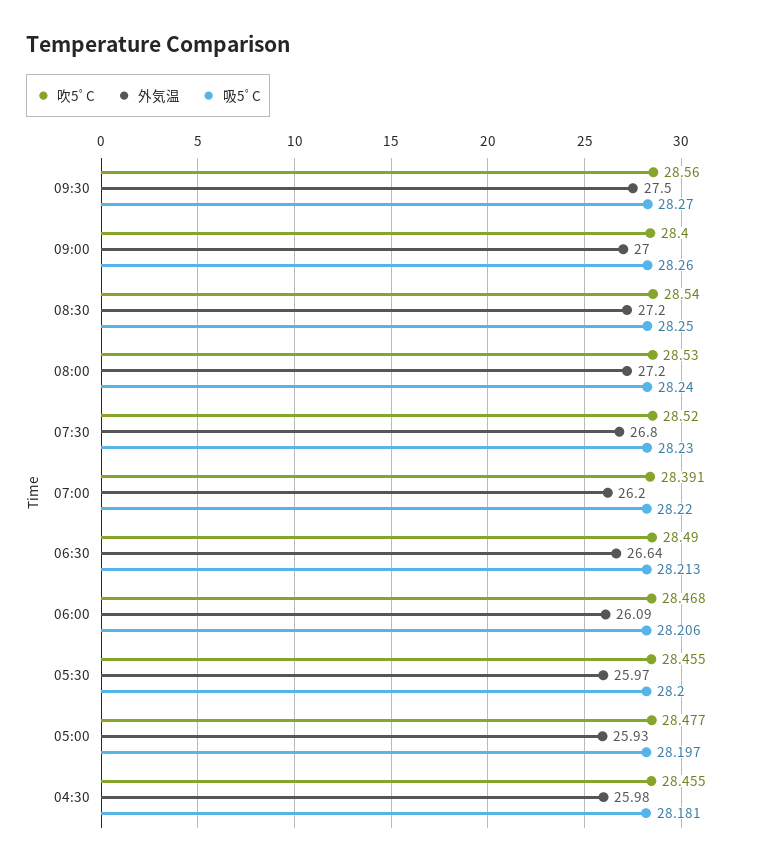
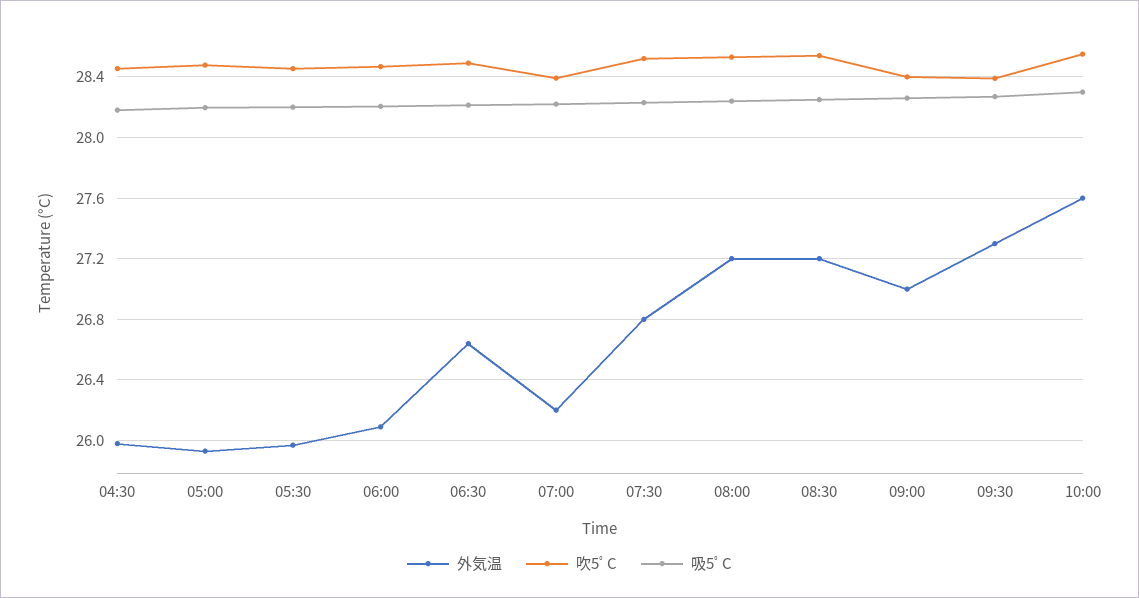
吹5ﾟC, 09:30: 28.56 -> 28.4
外気温, 09:30: 27.5 -> 27.3
外気温, 10:00: none -> 27.6
吹5ﾟC, 10:00: none -> 28.55
吸5ﾟC, 10:00: none -> 28.3

